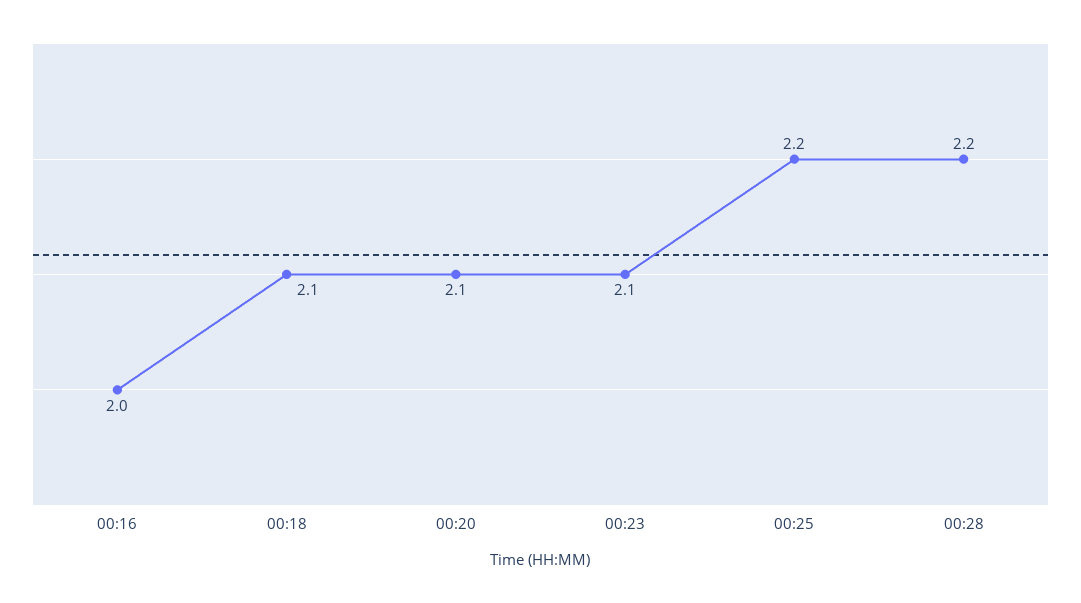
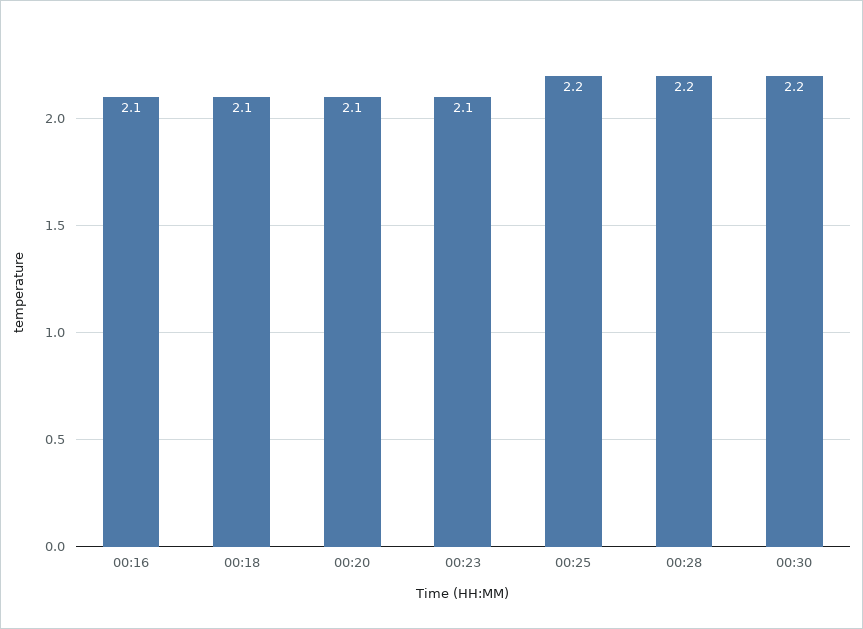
00:16: 2 -> 2.1
00:30: none -> 2.2

